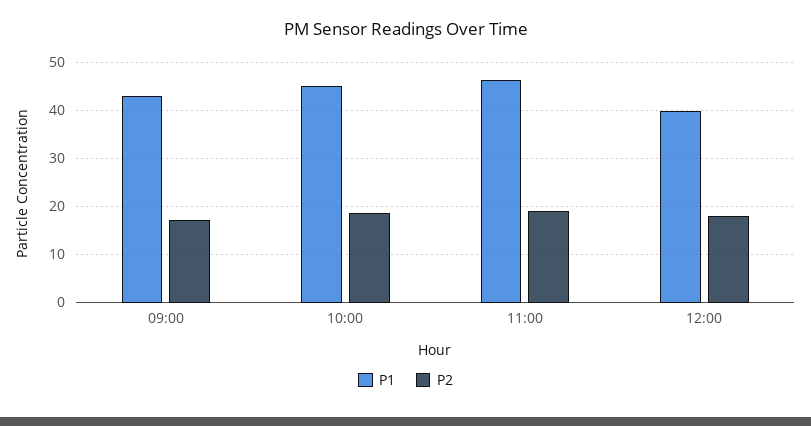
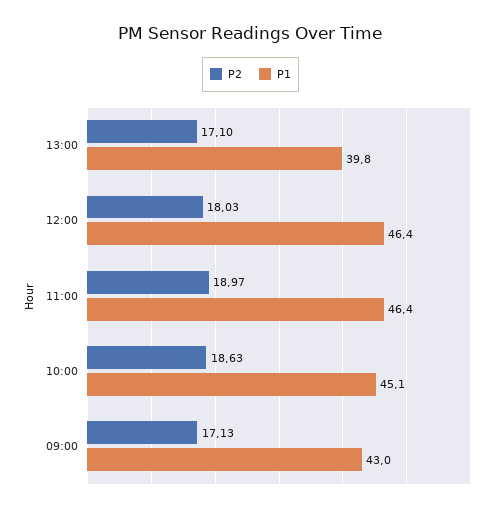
P1, 12:00: 40 -> 46.4
P2, 13:00: none -> 17.1
P1, 13:00: none -> 39.8

